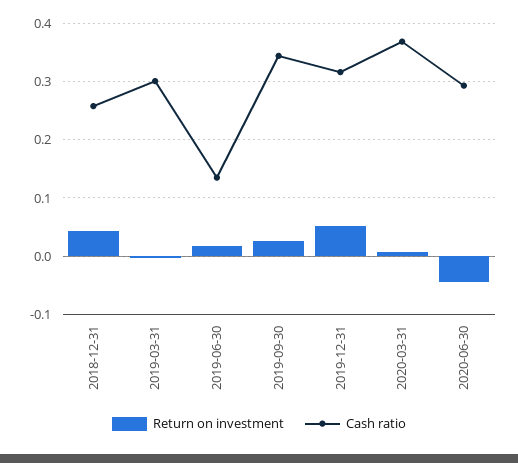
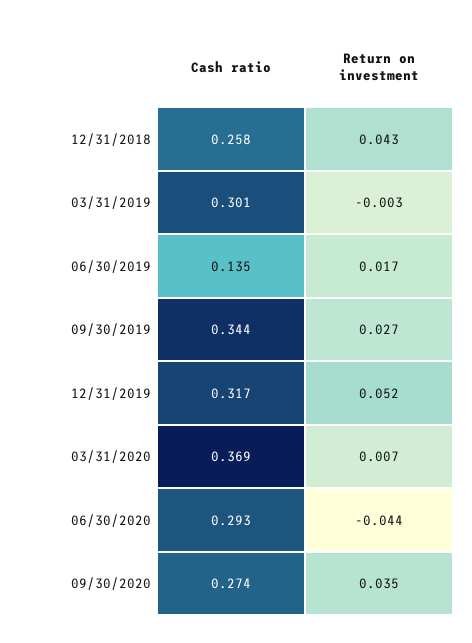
Cash ratio, 09/30/2020: none -> 0.274
Return on investment, 09/30/2020: none -> 0.035

